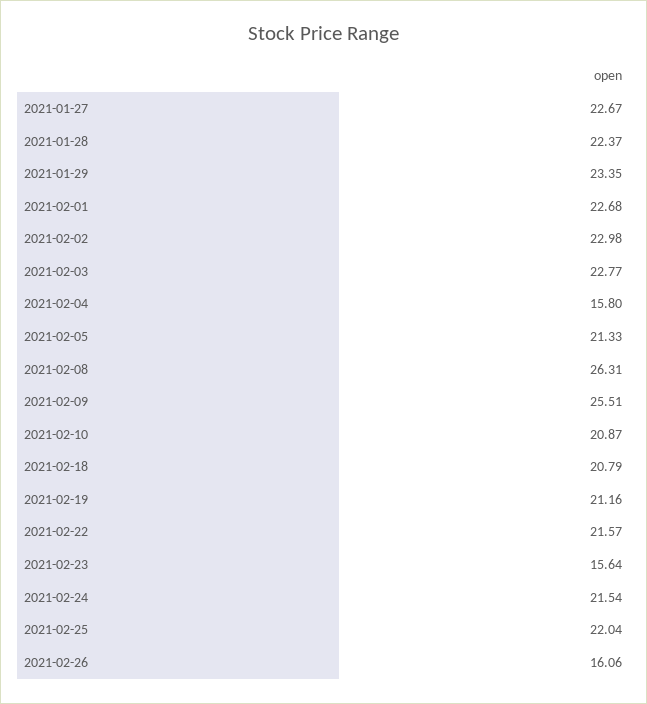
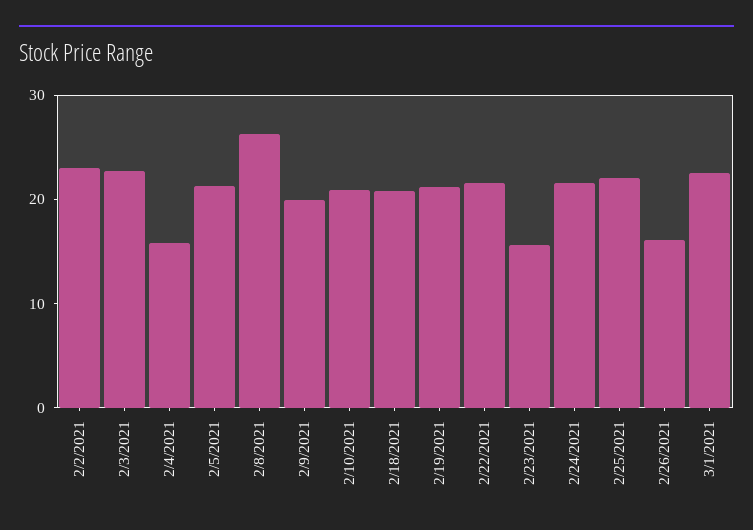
2021-01-27: 22.67 -> none
2021-01-28: 22.37 -> none
2021-01-29: 23.35 -> none
2021-02-01: 22.68 -> none
2021-02-09: 25.51 -> 20
3/1/2021: none -> 22

